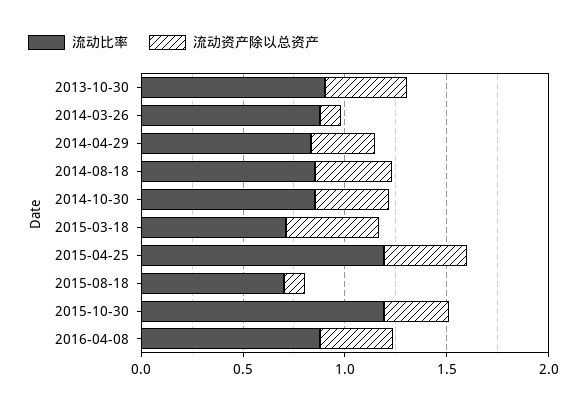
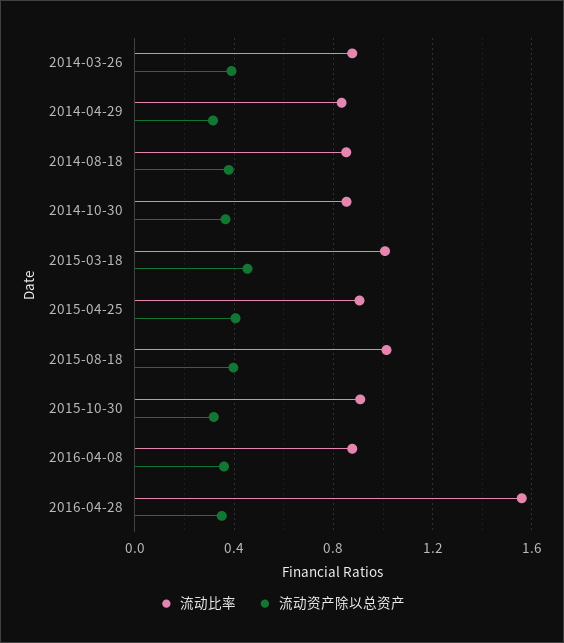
流动比率, 2013-10-30: 0.9 -> none
流动资产除以总资产, 2013-10-30: 0.4 -> none
流动资产除以总资产, 2014-03-26: 0.1 -> 0.4
流动比率, 2015-03-18: 0.7 -> 1
流动比率, 2015-04-25: 1.2 -> 0.9
流动比率, 2015-08-18: 0.7 -> 1
流动资产除以总资产, 2015-08-18: 0.1 -> 0.4
流动比率, 2015-10-30: 1.2 -> 0.9
流动比率, 2016-04-28: none -> 1.55
流动资产除以总资产, 2016-04-28: none -> 0.35

